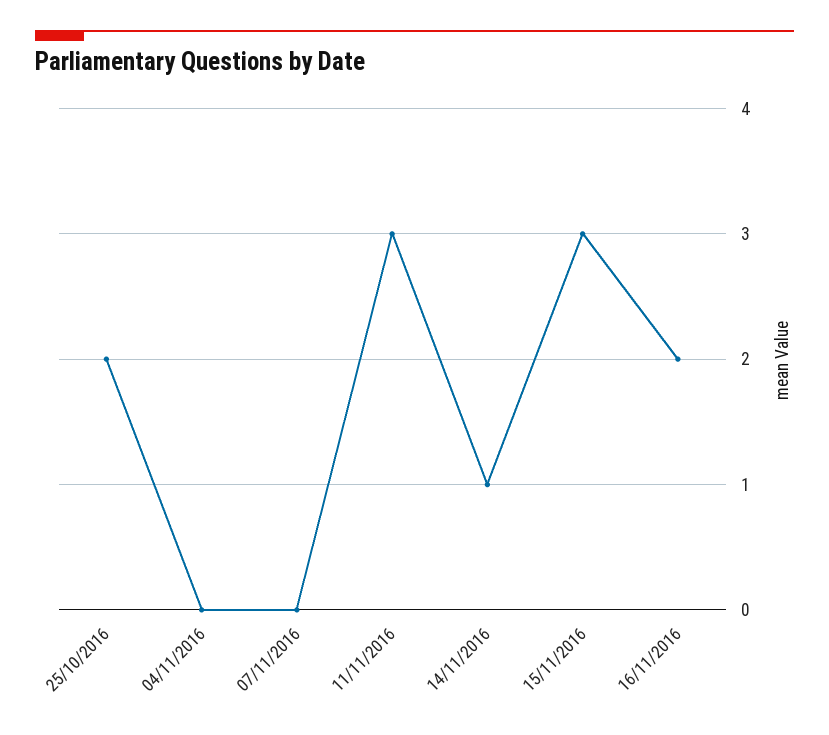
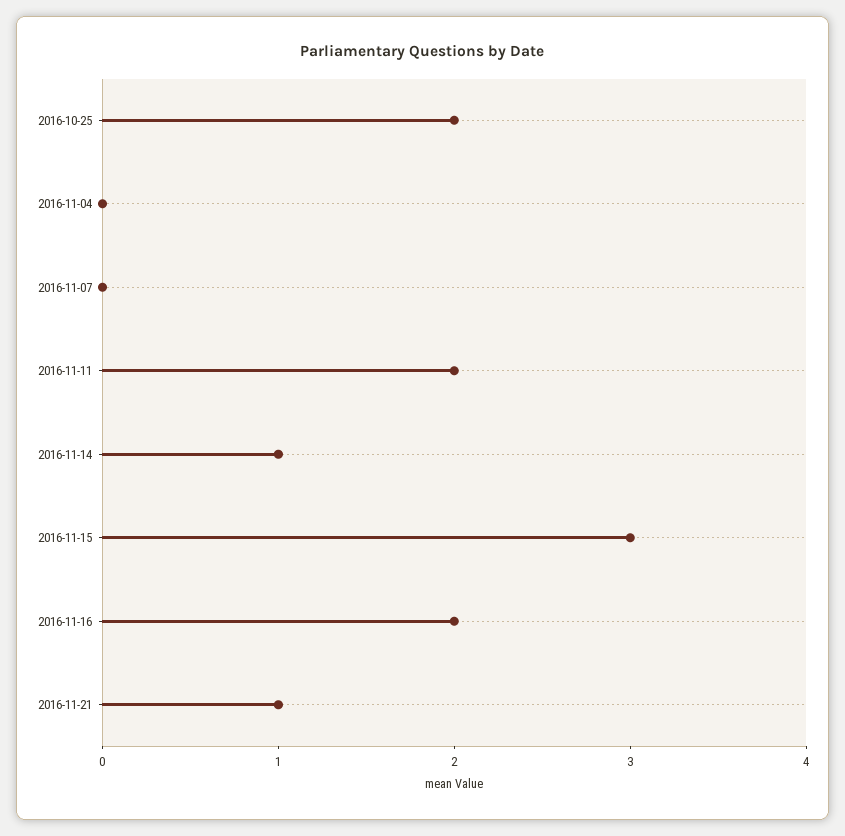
11/11/2016: 3 -> 2
2016-11-21: none -> 1

